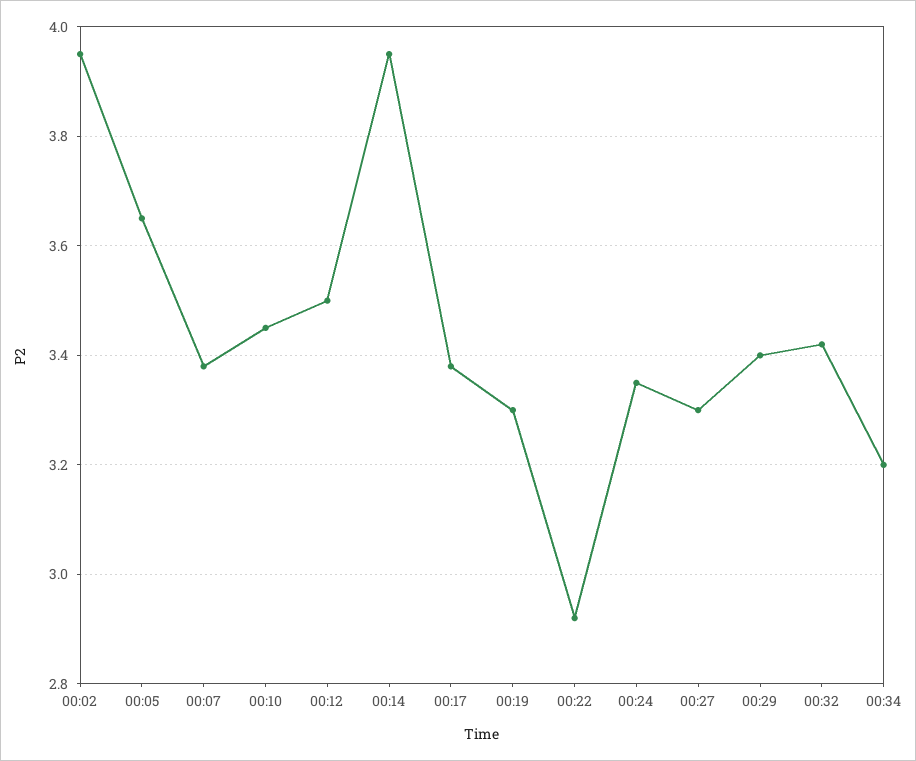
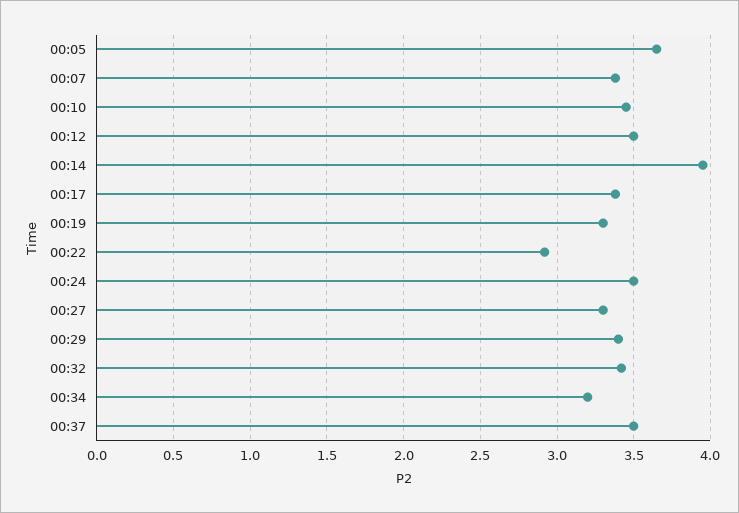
00:02: 3.95 -> none
00:24: 3.35 -> 3.5
00:37: none -> 3.5

